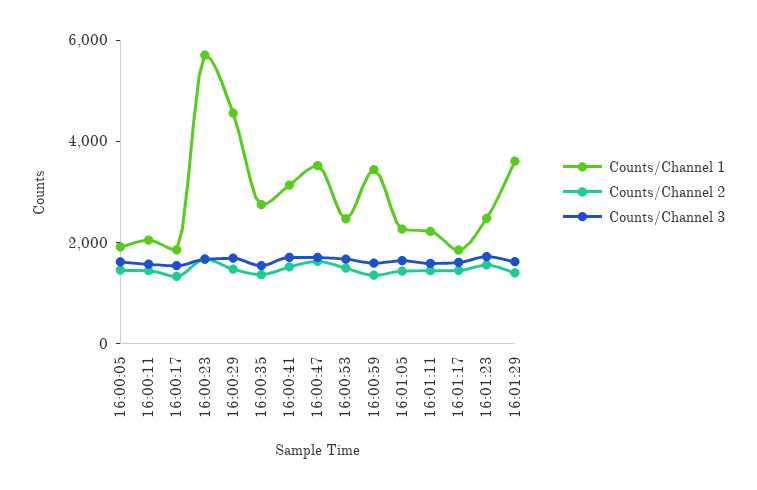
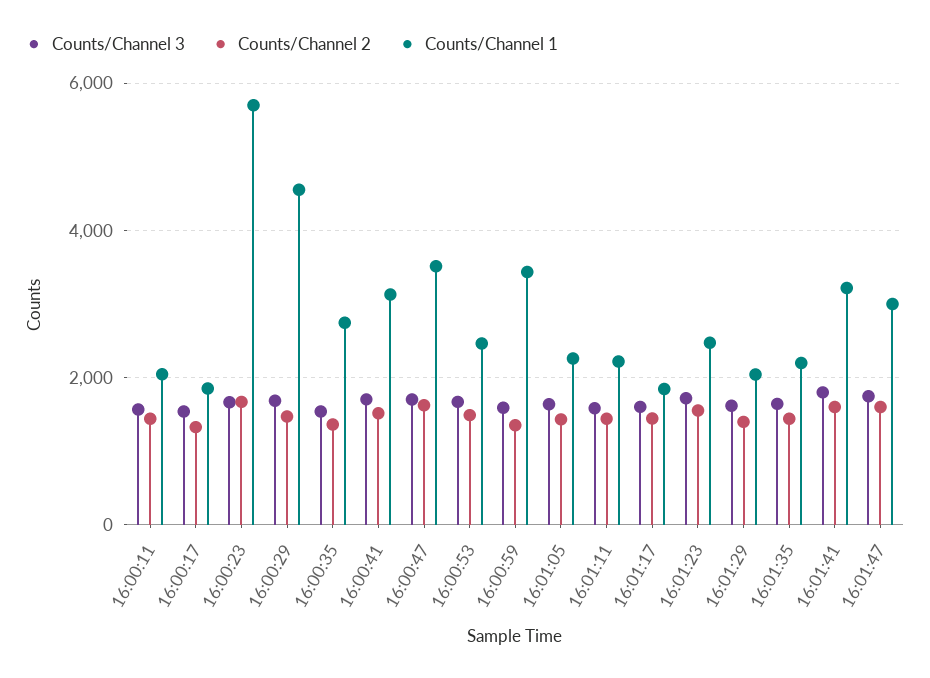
Counts/Channel 1, 16:00:05: 2000 -> none
Counts/Channel 2, 16:00:05: 1500 -> none
Counts/Channel 3, 16:00:05: 1500 -> none
Counts/Channel 1, 16:01:29: 3500 -> 2000
Counts/Channel 3, 16:01:35: none -> 1600
Counts/Channel 2, 16:01:35: none -> 1400
Counts/Channel 1, 16:01:35: none -> 2200
Counts/Channel 3, 16:01:41: none -> 1800
Counts/Channel 2, 16:01:41: none -> 1600
Counts/Channel 1, 16:01:41: none -> 3200
Counts/Channel 3, 16:01:47: none -> 1800
Counts/Channel 2, 16:01:47: none -> 1600
Counts/Channel 1, 16:01:47: none -> 3000

